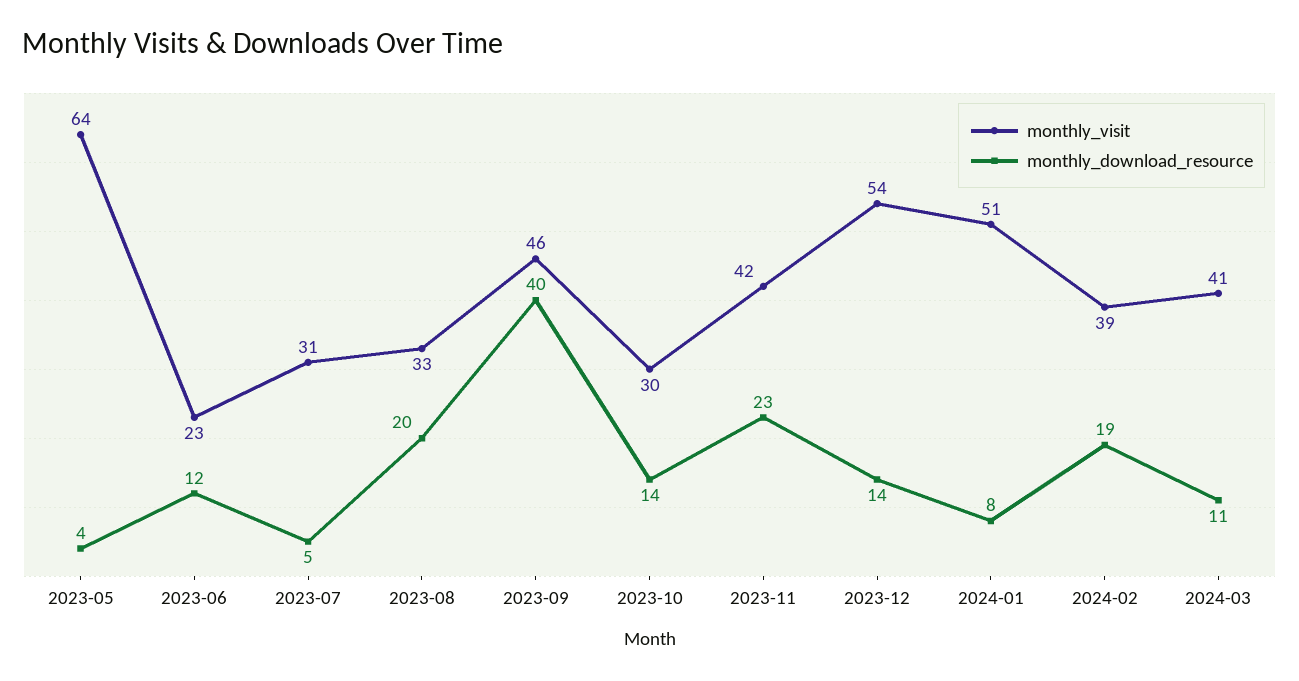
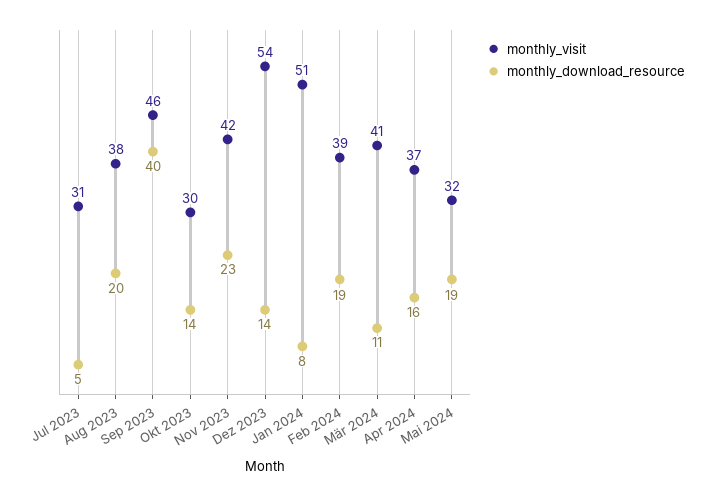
monthly_visit, 2023-05: 64 -> none
monthly_download_resource, 2023-05: 4 -> none
monthly_visit, 2023-06: 23 -> none
monthly_download_resource, 2023-06: 12 -> none
monthly_visit, 2023-08: 33 -> 38
monthly_visit, Apr 2024: none -> 37
monthly_download_resource, Apr 2024: none -> 16
monthly_visit, Mai 2024: none -> 32
monthly_download_resource, Mai 2024: none -> 19

